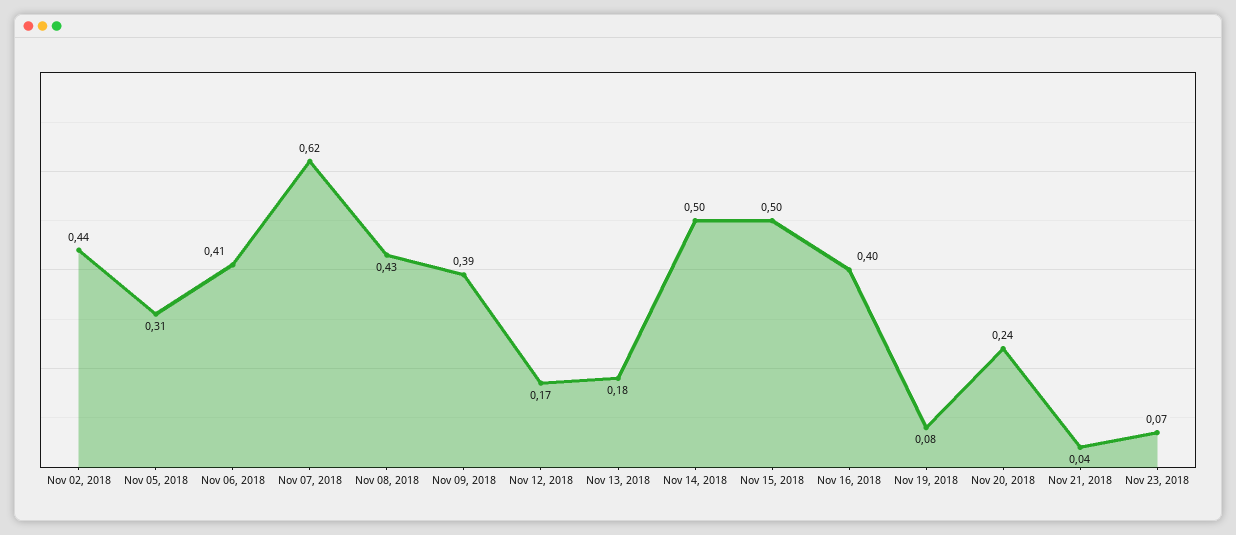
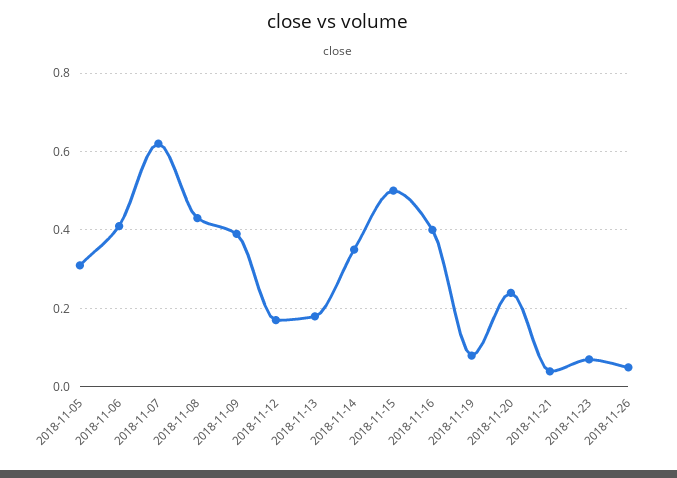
Nov 02, 2018: 0.44 -> none
Nov 14, 2018: 0.5 -> 0.35
2018-11-26: none -> 0.05

